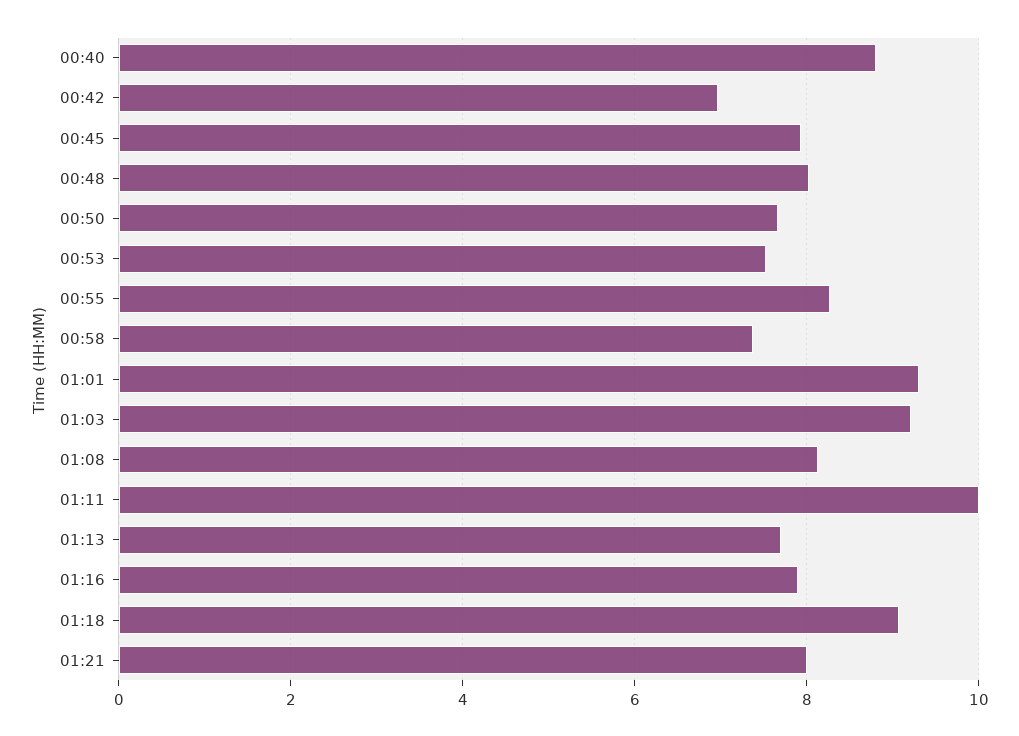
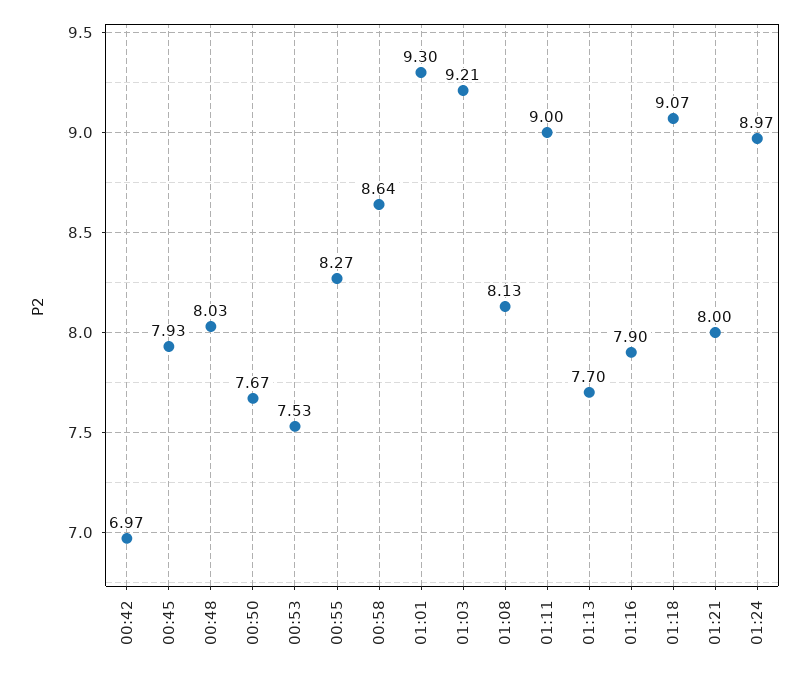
00:40: 8.8 -> none
00:58: 7.4 -> 8.64
01:11: 10 -> 9
01:24: none -> 8.97

